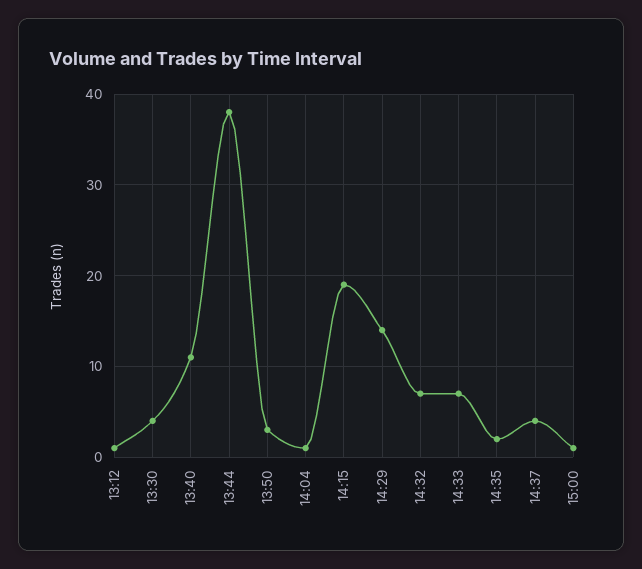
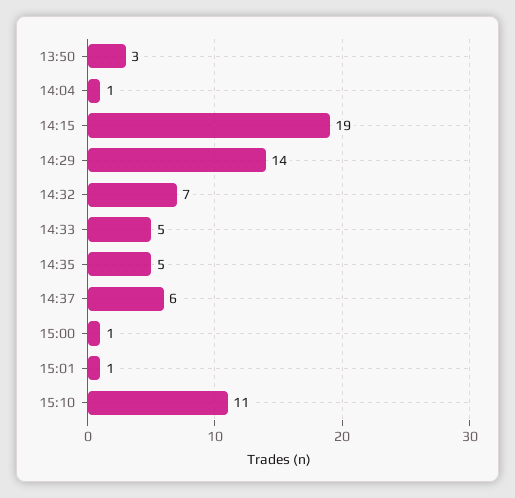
13:12: 1 -> none
13:30: 4 -> none
13:40: 11 -> none
13:44: 38 -> none
14:33: 7 -> 5
14:35: 2 -> 5
14:37: 4 -> 6
15:01: none -> 1
15:10: none -> 11

